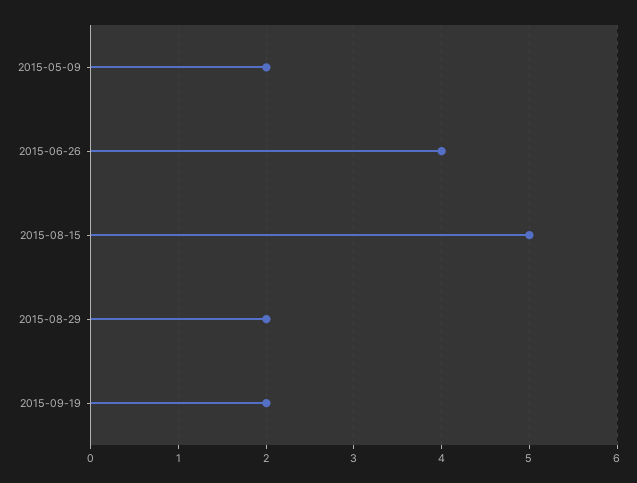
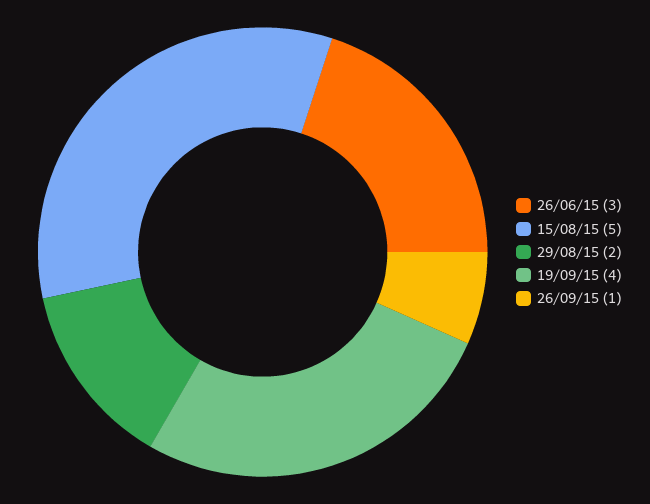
2015-05-09: 2 -> none
2015-06-26: 4 -> 3
2015-09-19: 2 -> 4
26/09/15: none -> 1

